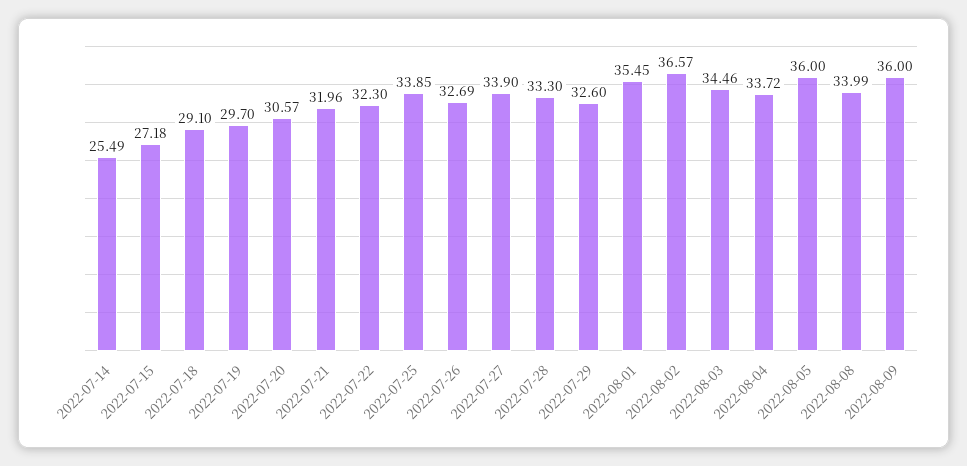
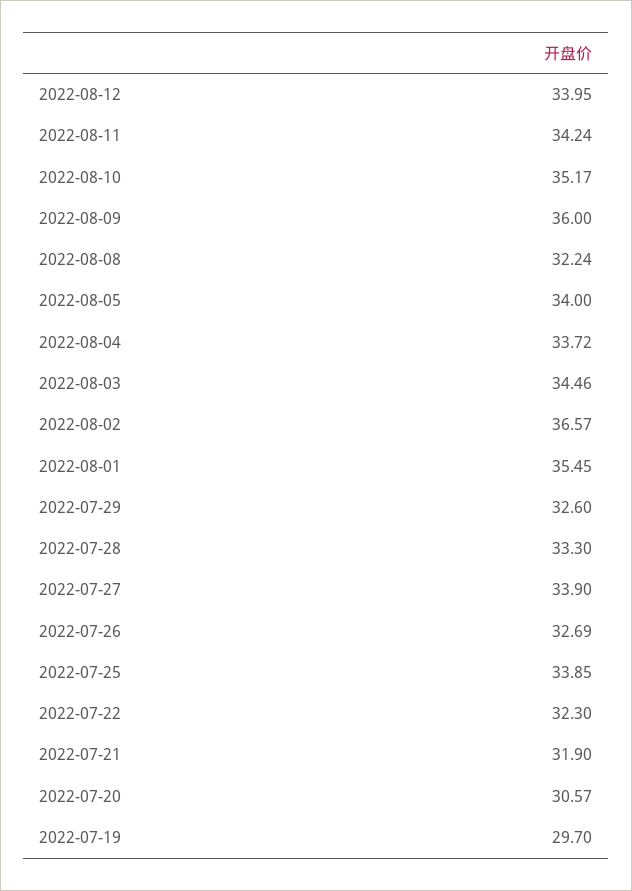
2022-07-14: 25.49 -> none
2022-07-15: 27.18 -> none
2022-07-18: 29.1 -> none
2022-07-21: 31.96 -> 31.9
2022-08-05: 36 -> 34
2022-08-08: 33.99 -> 32.24
2022-08-12: none -> 33.95
2022-08-11: none -> 34.24
2022-08-10: none -> 35.17

